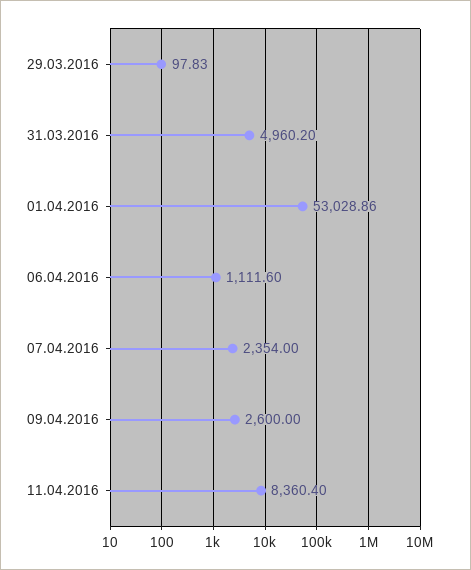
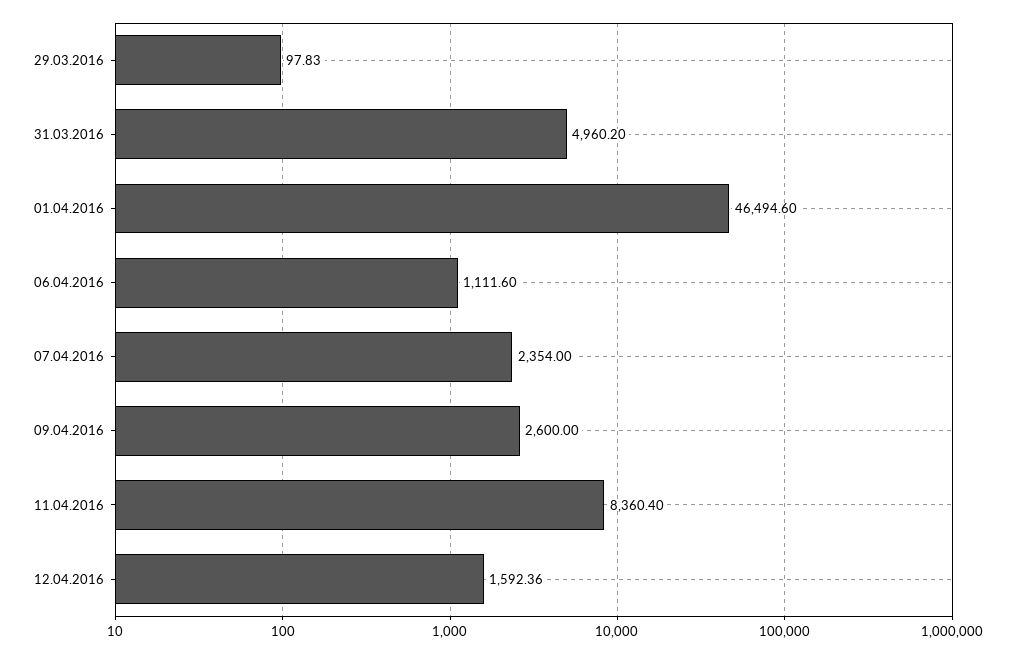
01.04.2016: 53028.86 -> 46494.6
12.04.2016: none -> 1592.36

